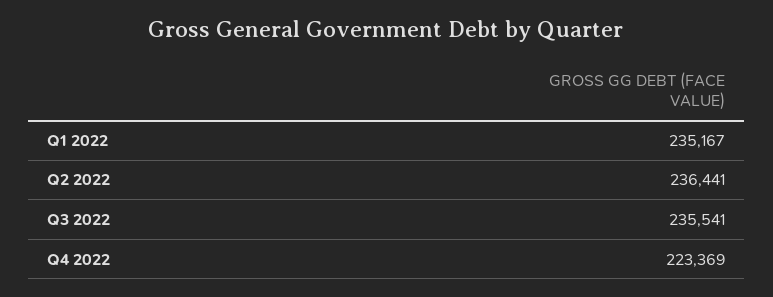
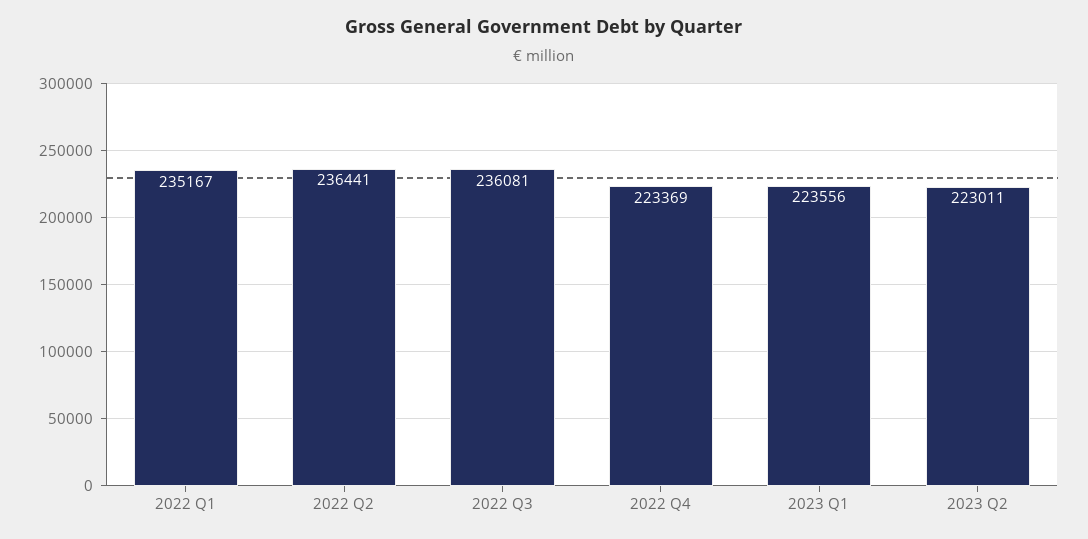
Q3 2022: 235541 -> 236081
2023 Q1: none -> 223556
2023 Q2: none -> 223011

